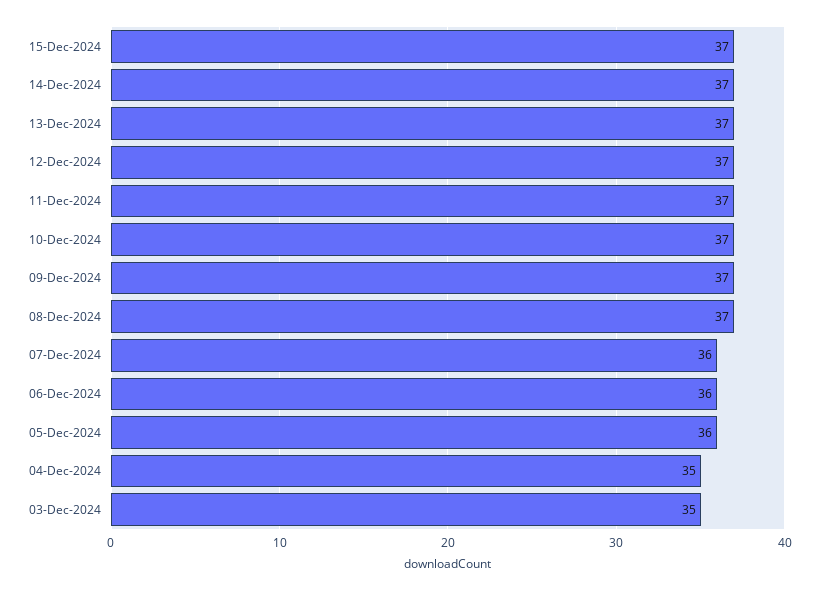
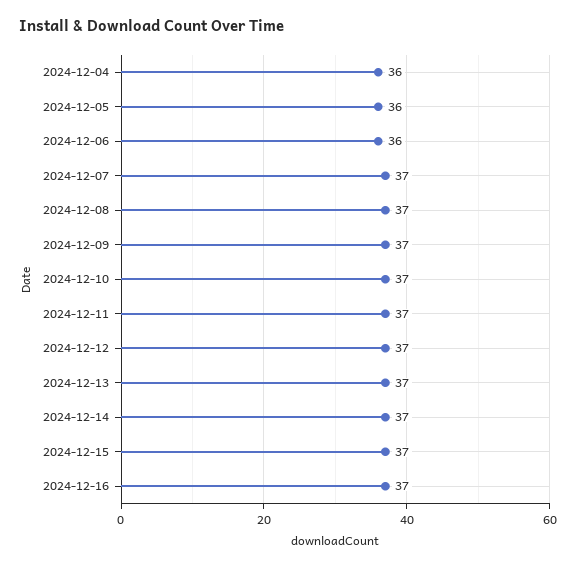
07-Dec-2024: 36 -> 37
04-Dec-2024: 35 -> 36
03-Dec-2024: 35 -> none
2024-12-16: none -> 37

